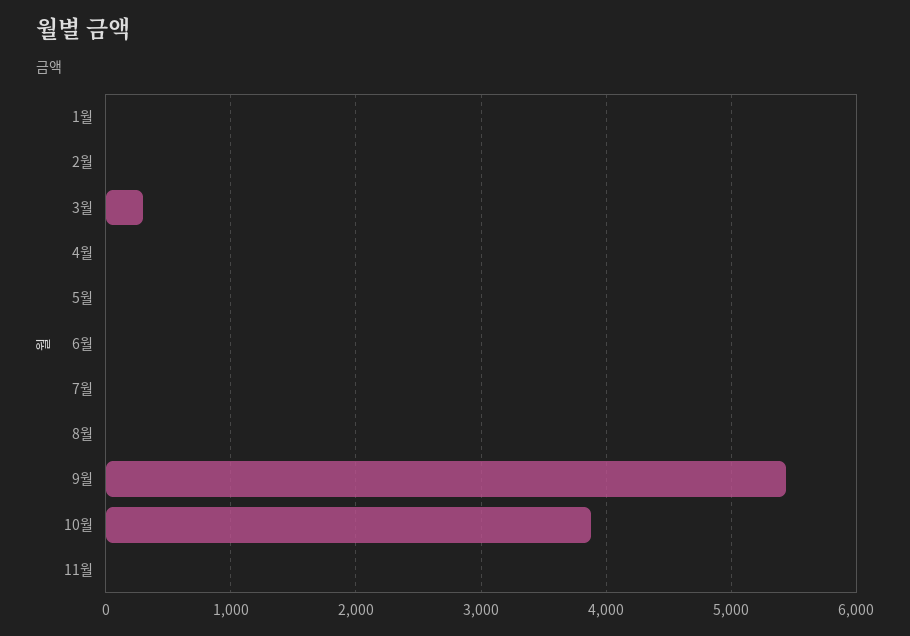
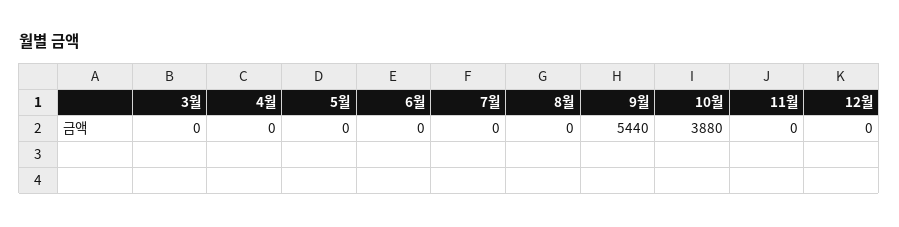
1월: 0 -> none
2월: 0 -> none
3월: 300 -> 0
12월: none -> 0

